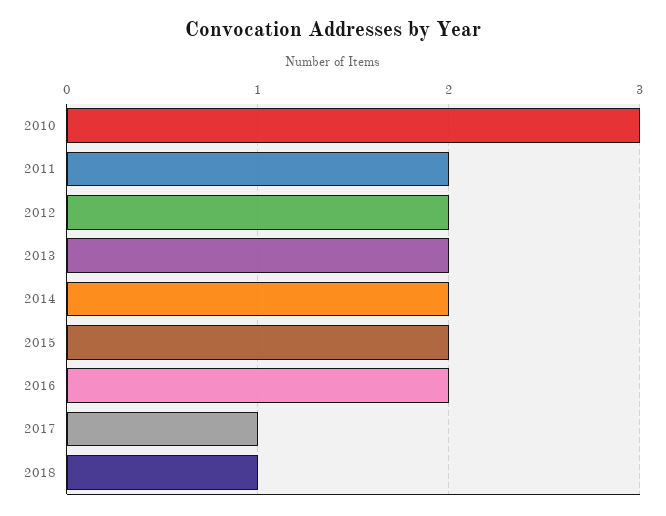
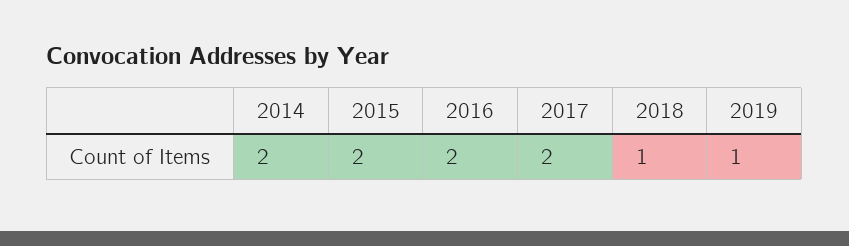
2010: 3 -> none
2011: 2 -> none
2012: 2 -> none
2013: 2 -> none
2017: 1 -> 2
2019: none -> 1

